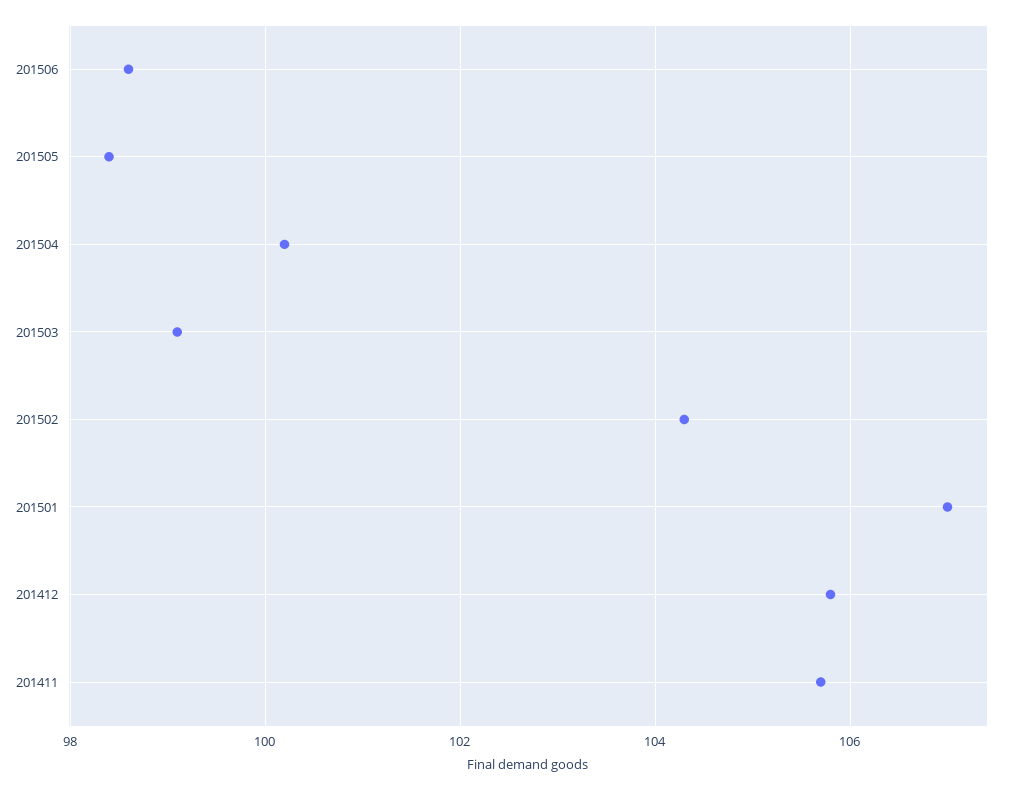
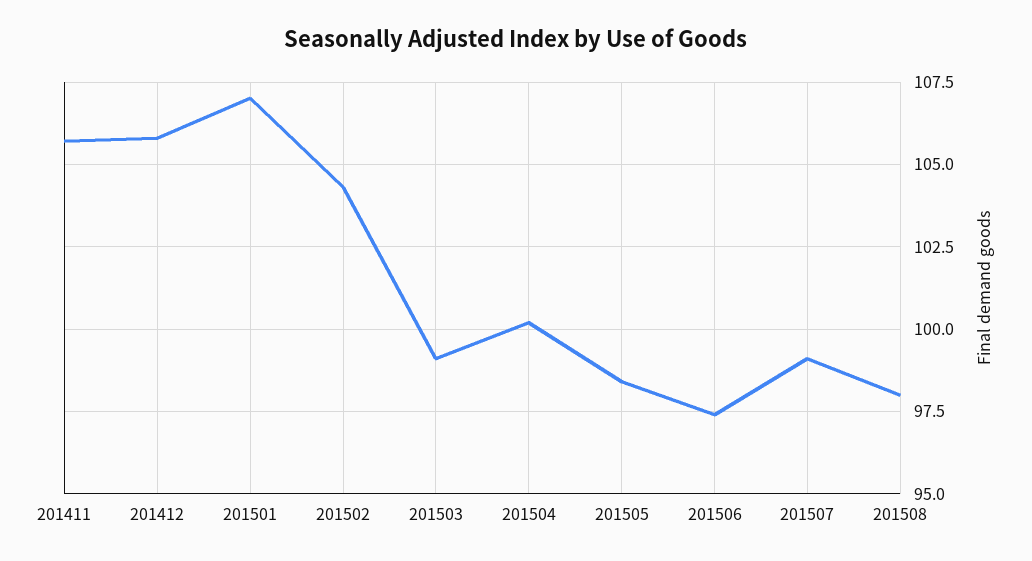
201506: 98.5 -> 97.5
201507: none -> 99
201508: none -> 98

